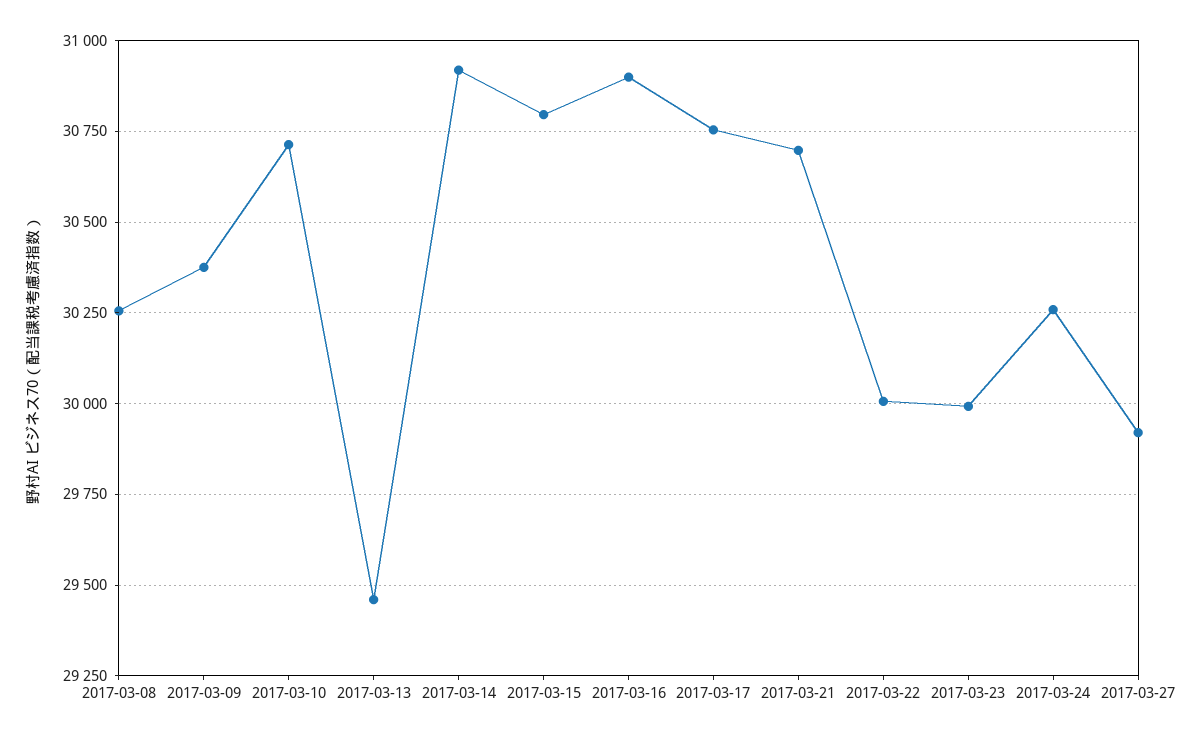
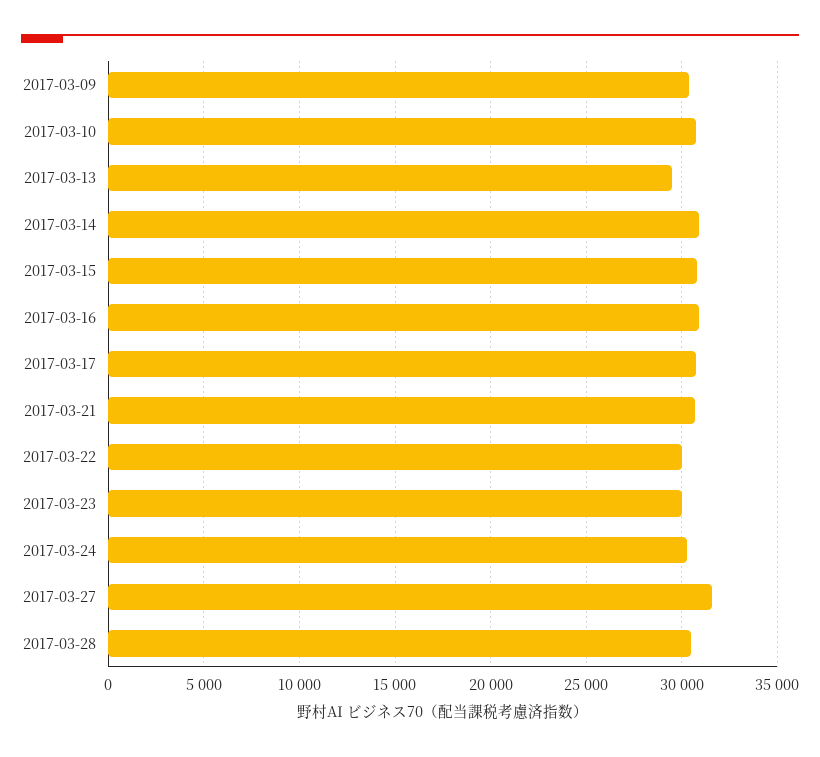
2017-03-08: 30250 -> none
2017-03-27: 29925 -> 31500
2017-03-28: none -> 30500

